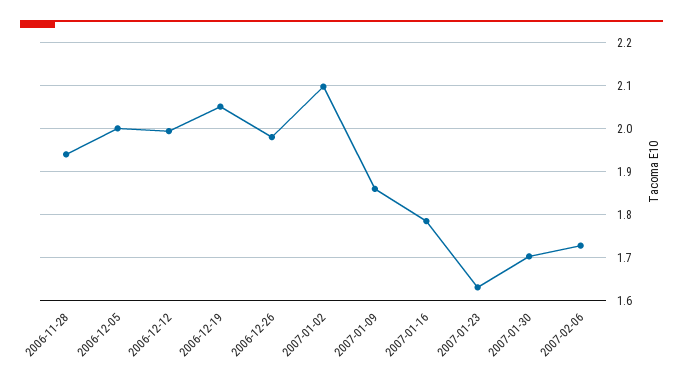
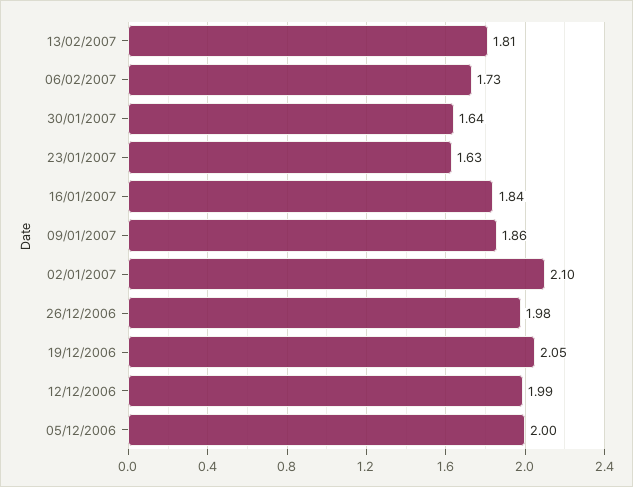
2006-11-28: 1.94 -> none
2007-01-16: 1.78 -> 1.84
2007-01-30: 1.7 -> 1.64
13/02/2007: none -> 1.81

